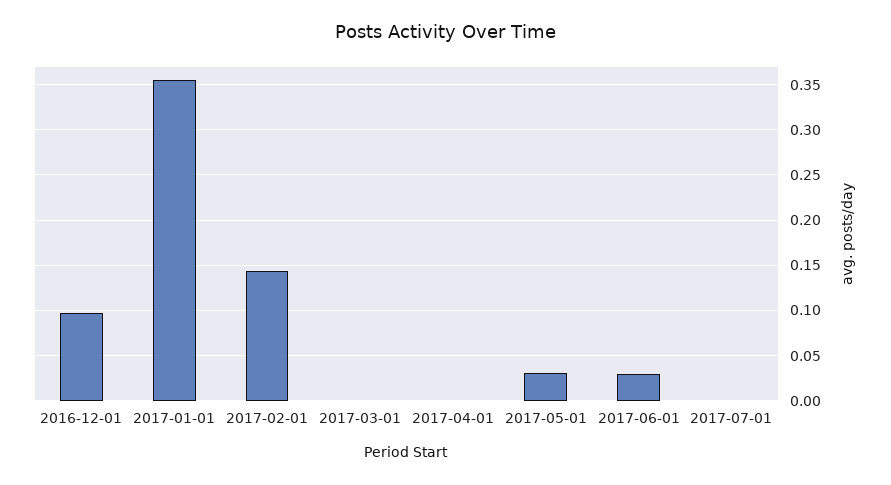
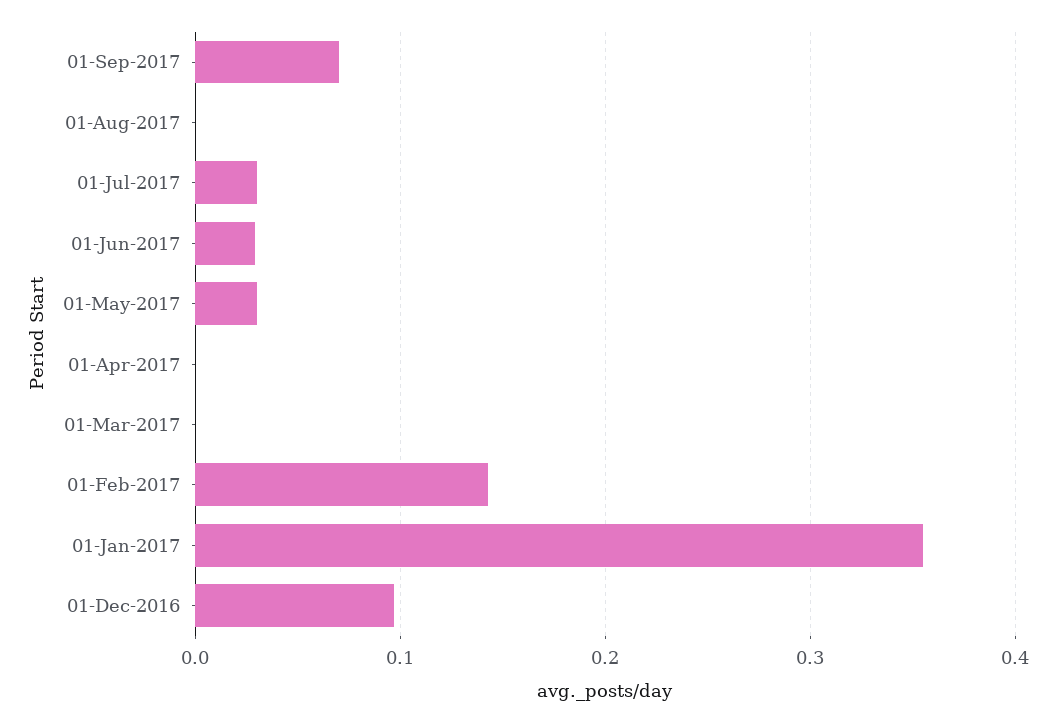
2017-07-01: 0 -> 0.03
01-Sep-2017: none -> 0.07
01-Aug-2017: none -> 0

